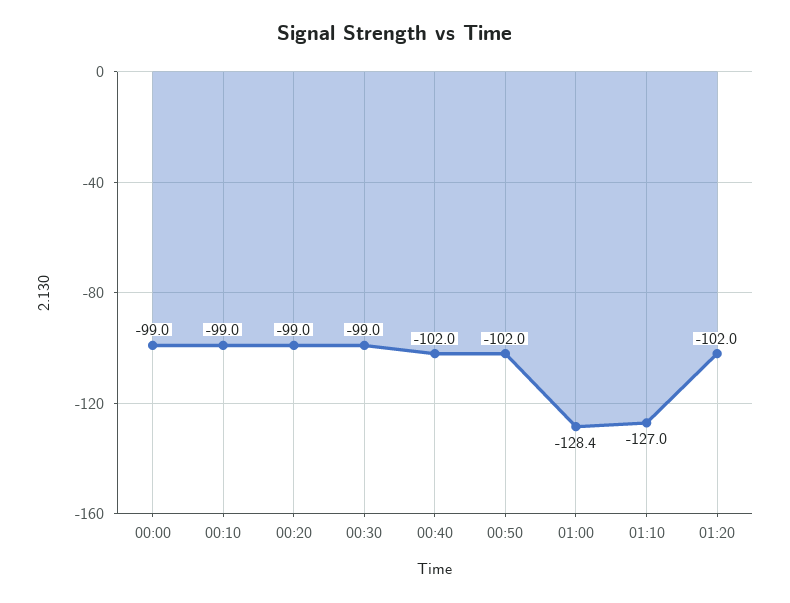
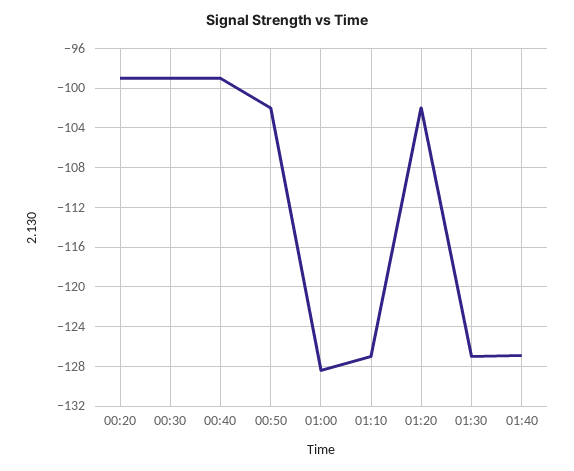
00:00: -99 -> none
00:10: -99 -> none
00:40: -102 -> -99
01:30: none -> -127
01:40: none -> -127

